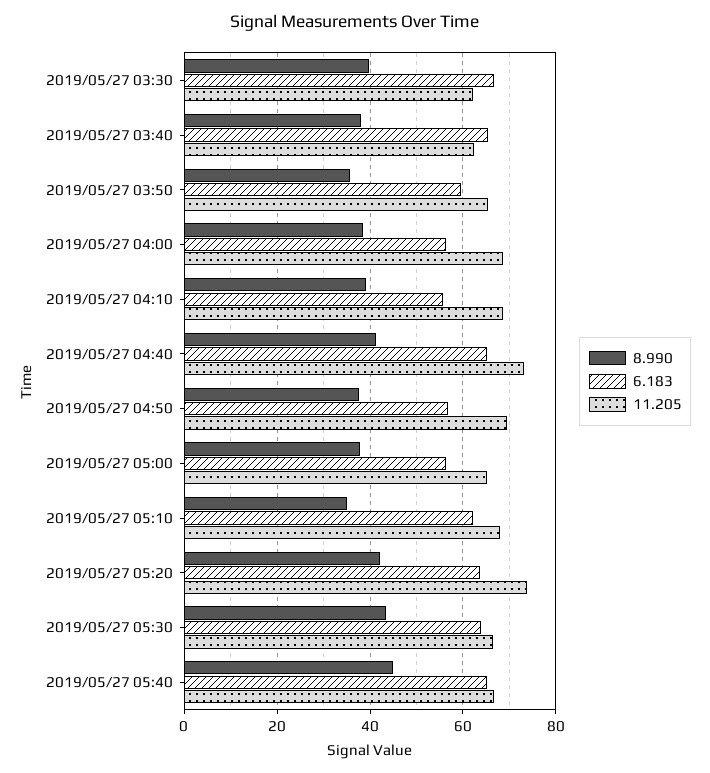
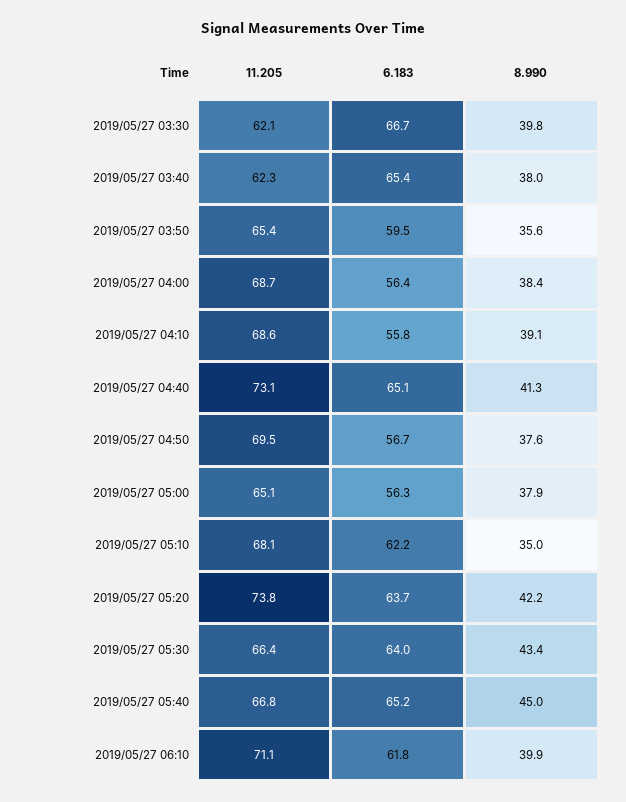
11.205, 2019/05/27 06:10: none -> 71.1
6.183, 2019/05/27 06:10: none -> 61.8
8.990, 2019/05/27 06:10: none -> 39.9

